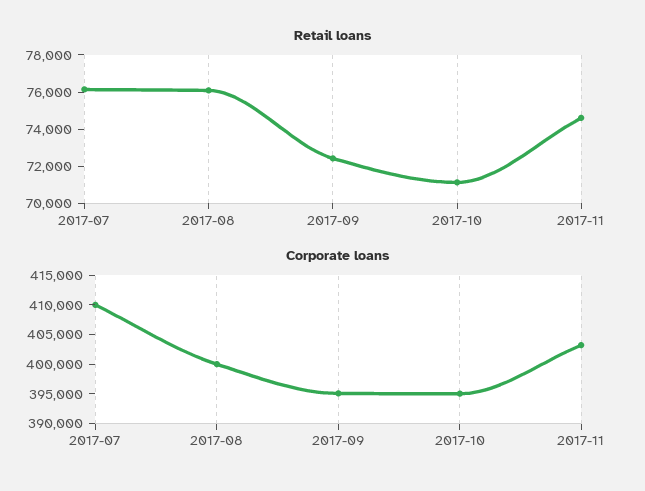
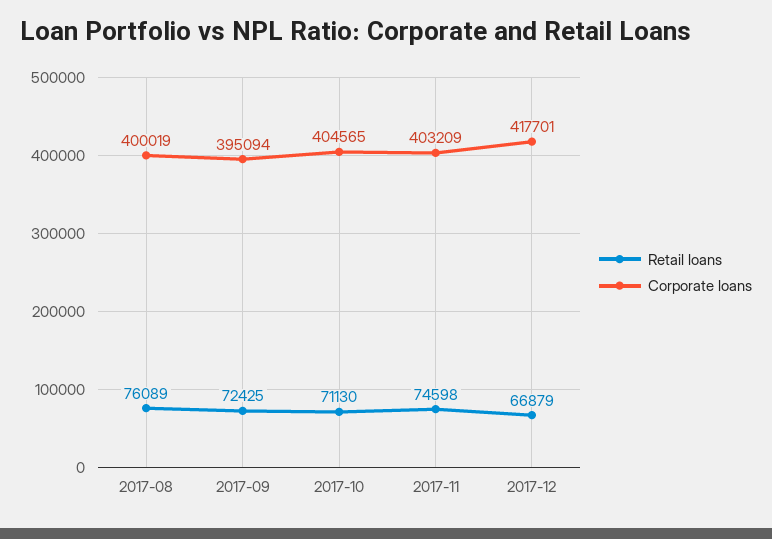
Retail loans, 2017-07: 76000 -> none
Corporate loans, 2017-07: 410000 -> none
Corporate loans, 2017-10: 395000 -> 404565
Retail loans, 2017-12: none -> 66879
Corporate loans, 2017-12: none -> 417701

